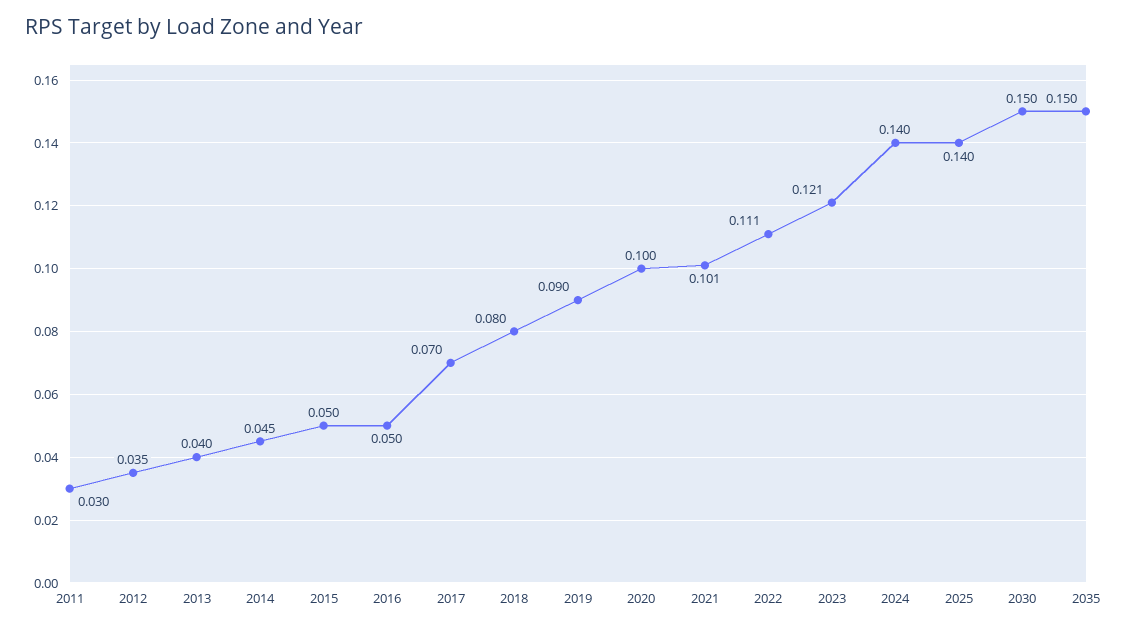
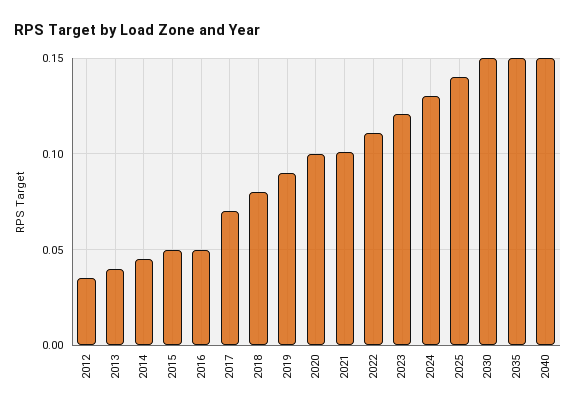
2011: 0.03 -> none
2024: 0.14 -> 0.13
2040: none -> 0.15

